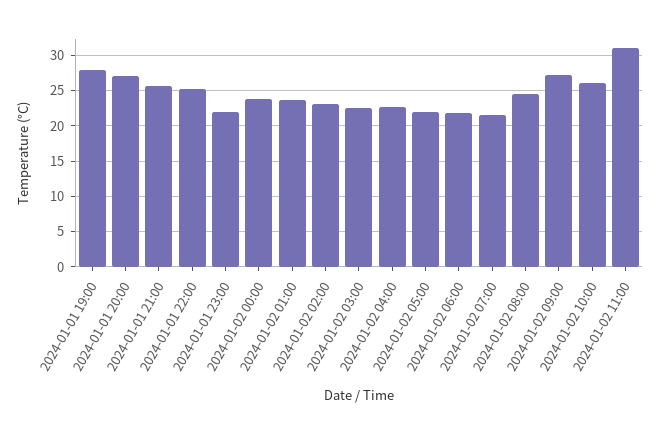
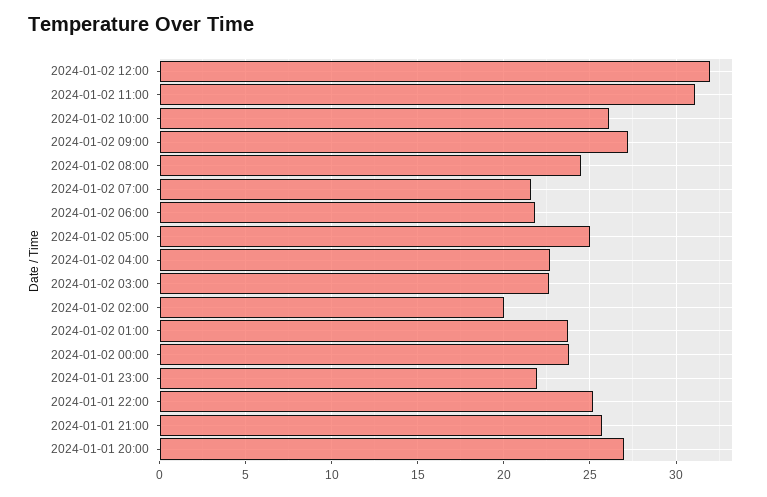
2024-01-01 19:00: 28 -> none
2024-01-02 02:00: 23 -> 20
2024-01-02 05:00: 22 -> 25
2024-01-02 12:00: none -> 32

